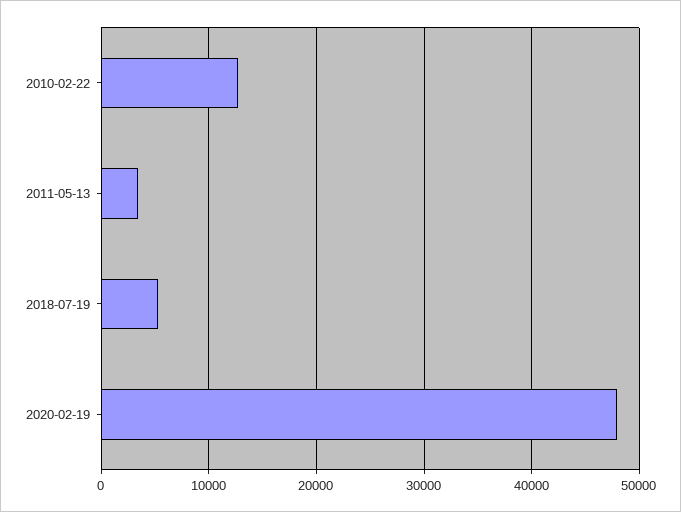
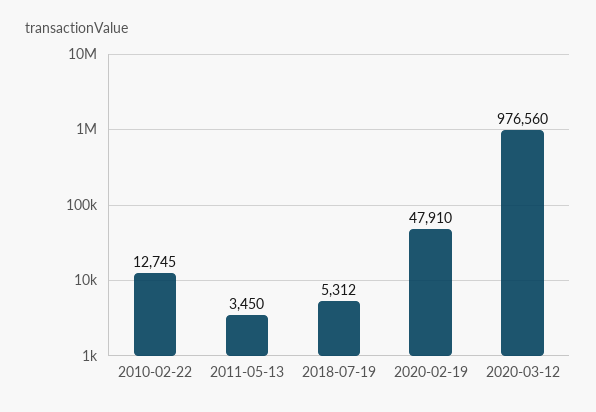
2020-03-12: none -> 976560

